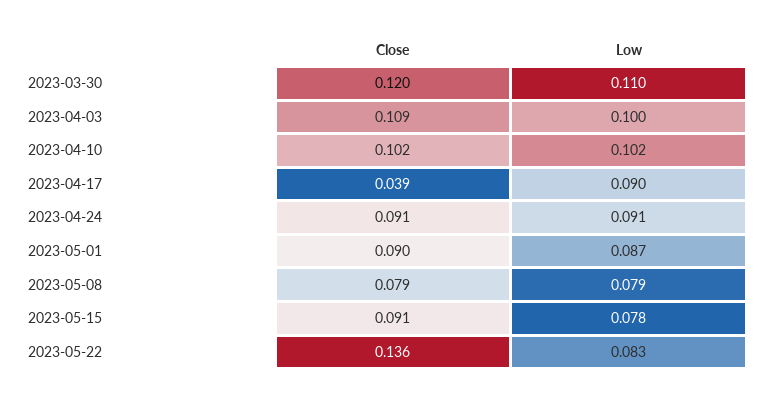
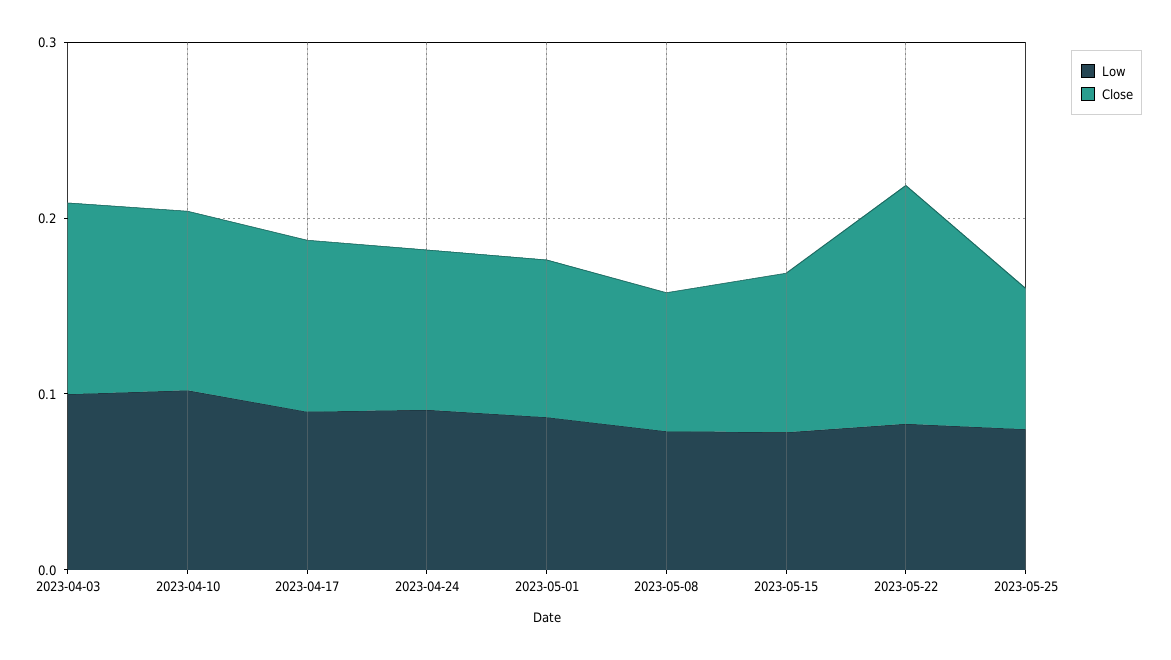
Close, 2023-03-30: 0.12 -> none
Low, 2023-03-30: 0.11 -> none
Close, 2023-04-17: 0.039 -> 0.1
Low, 2023-05-25: none -> 0.08
Close, 2023-05-25: none -> 0.08

